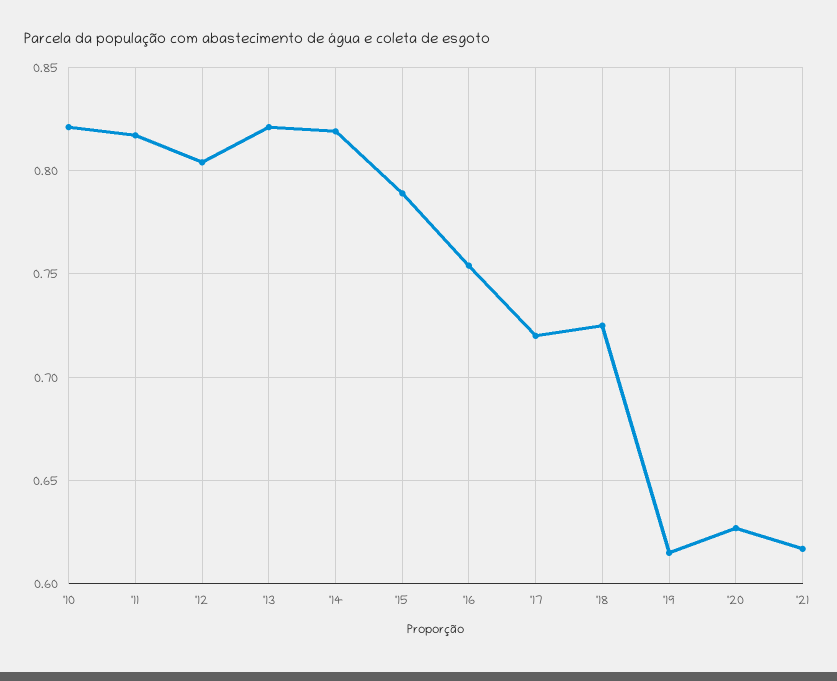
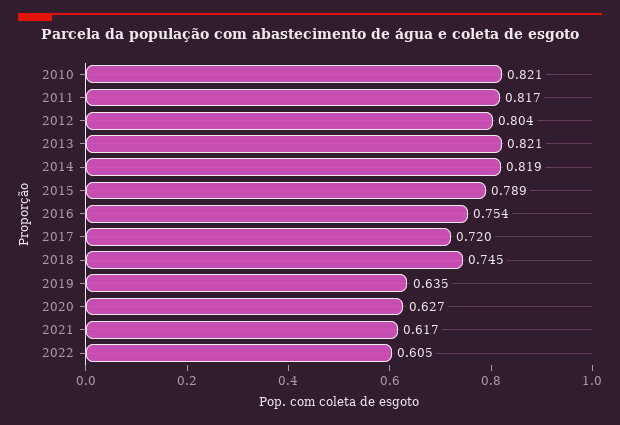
'18: 0.725 -> 0.745
'19: 0.615 -> 0.635
2022: none -> 0.605

